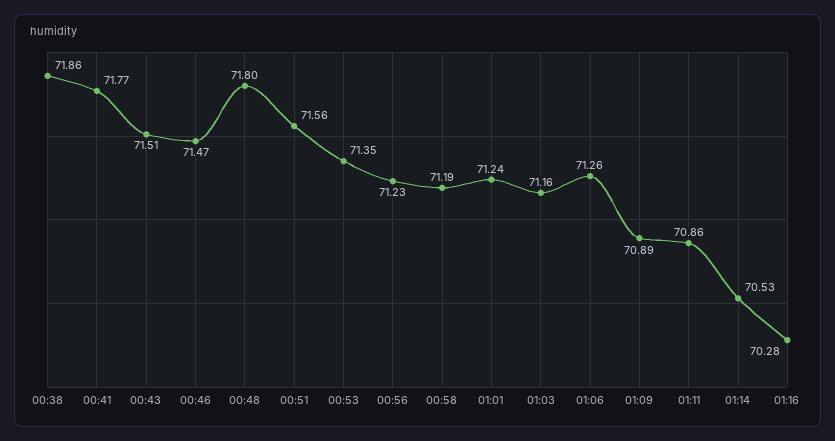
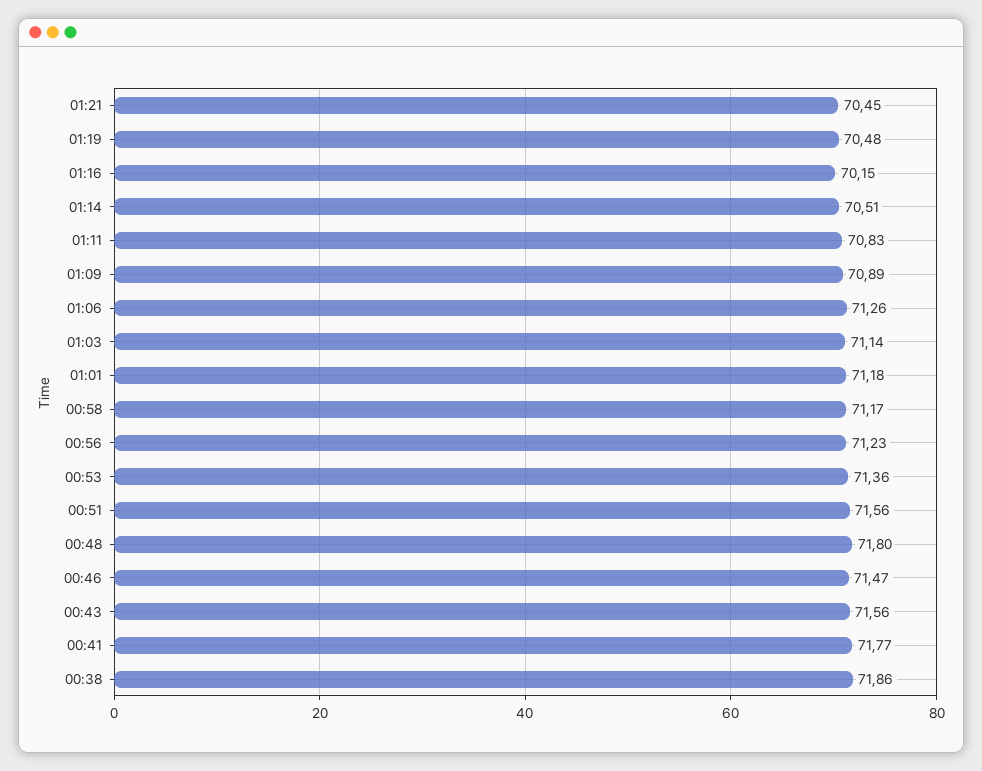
00:43: 71.51 -> 71.56
00:53: 71.35 -> 71.36
00:58: 71.19 -> 71.17
01:01: 71.24 -> 71.18
01:03: 71.16 -> 71.14
01:11: 70.86 -> 70.83
01:14: 70.53 -> 70.51
01:16: 70.28 -> 70.15
01:21: none -> 70.45
01:19: none -> 70.48

